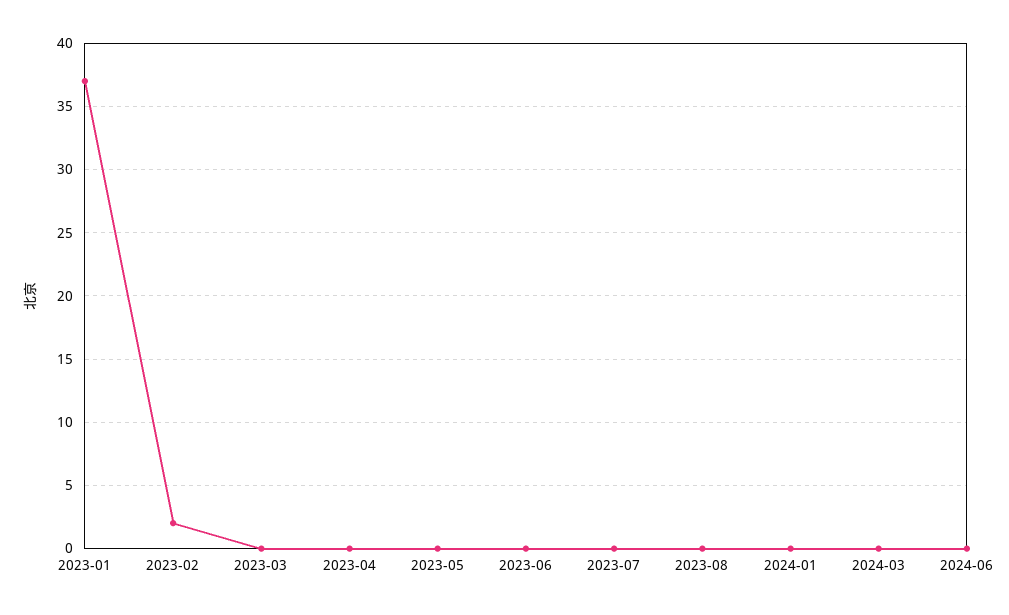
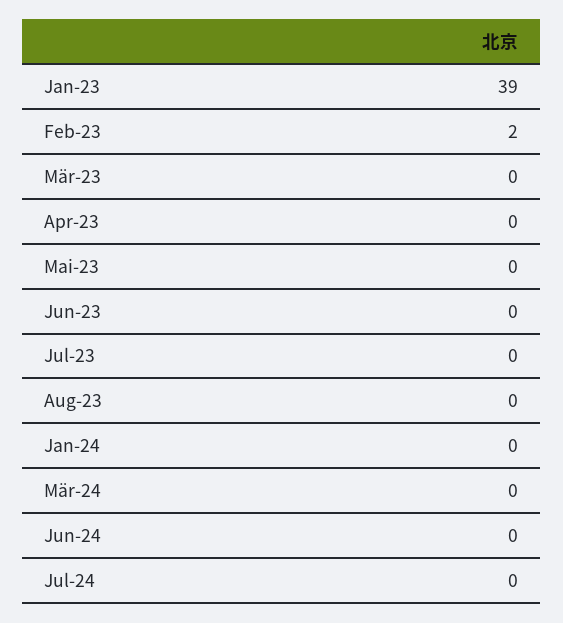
2023-01: 37 -> 39
Jul-24: none -> 0

